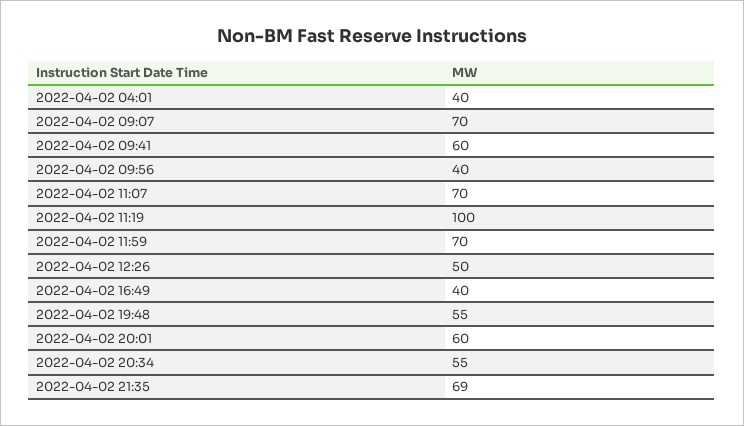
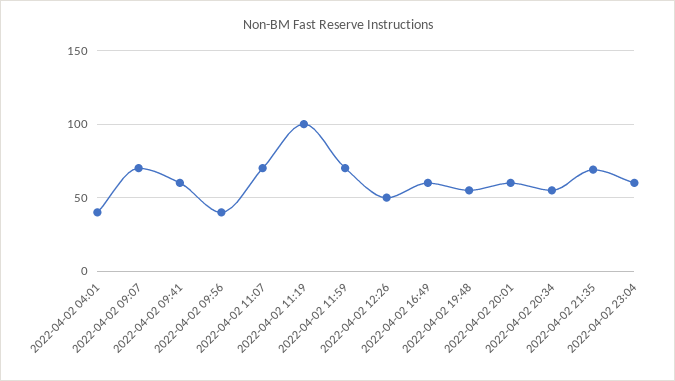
2022-04-02 16:49: 40 -> 60
2022-04-02 23:04: none -> 60

